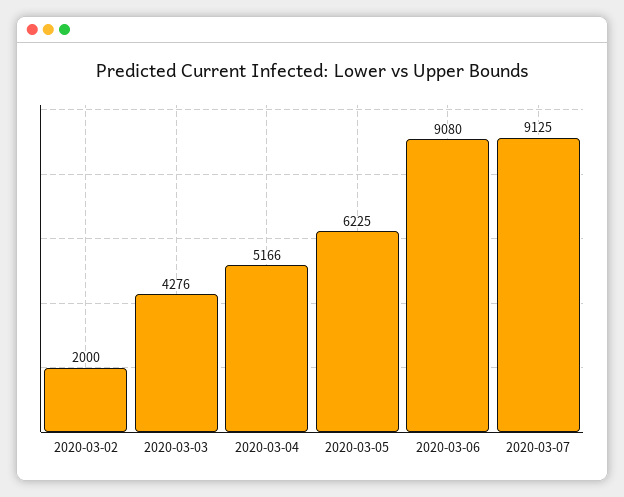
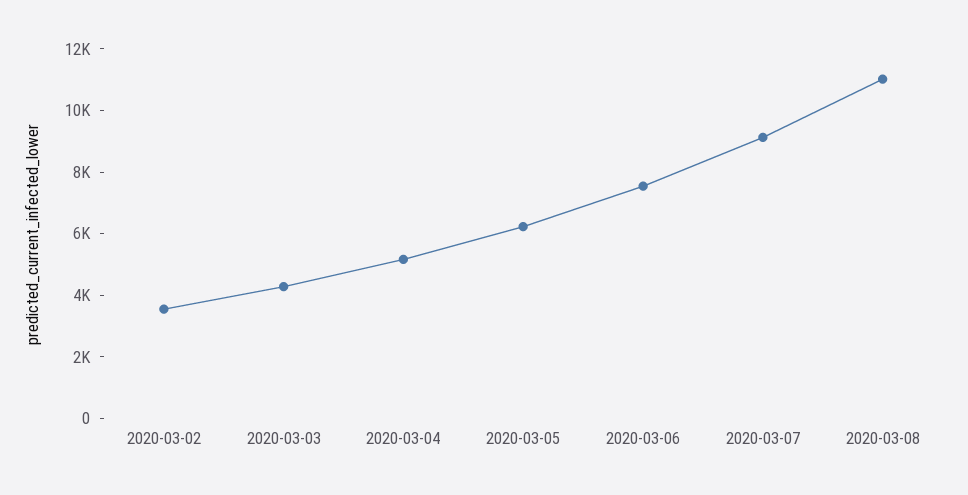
2020-03-02: 2000 -> 3500
2020-03-06: 9080 -> 7500
2020-03-08: none -> 11000

